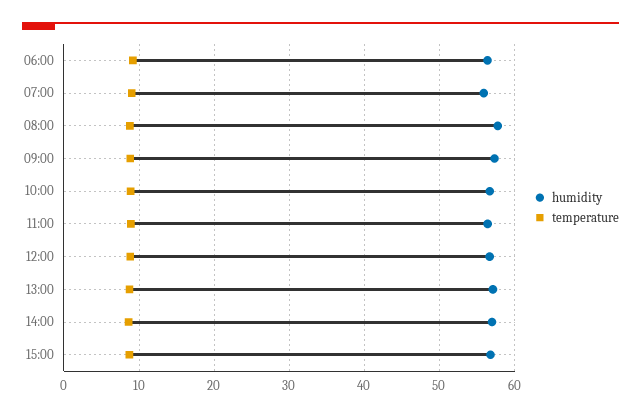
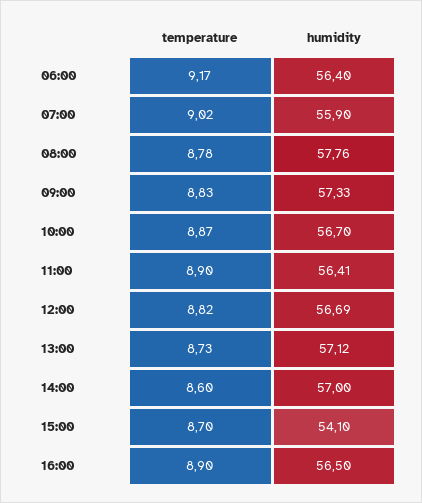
humidity, 15:00: 57 -> 54.1
temperature, 16:00: none -> 8.9
humidity, 16:00: none -> 56.5

